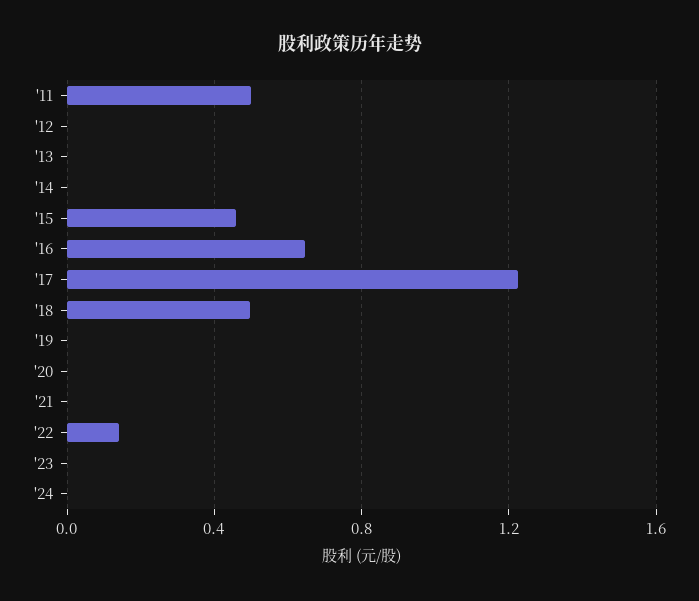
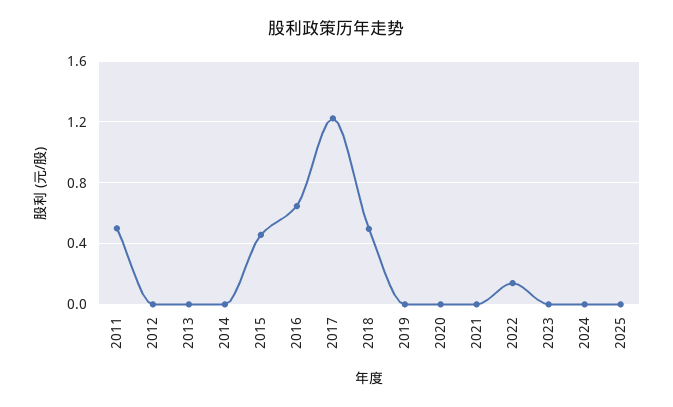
2025: none -> 0

